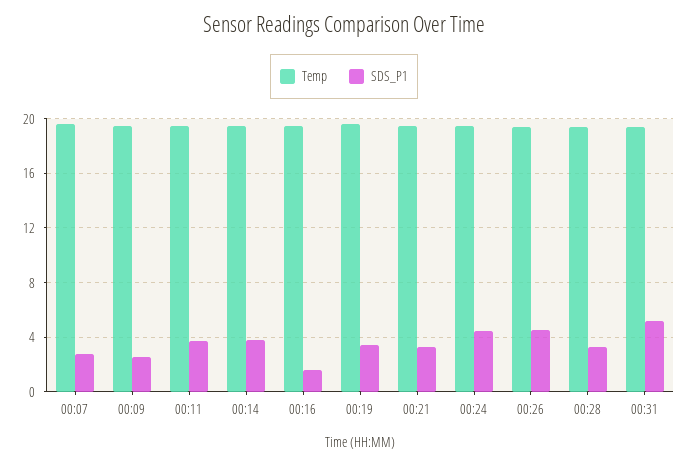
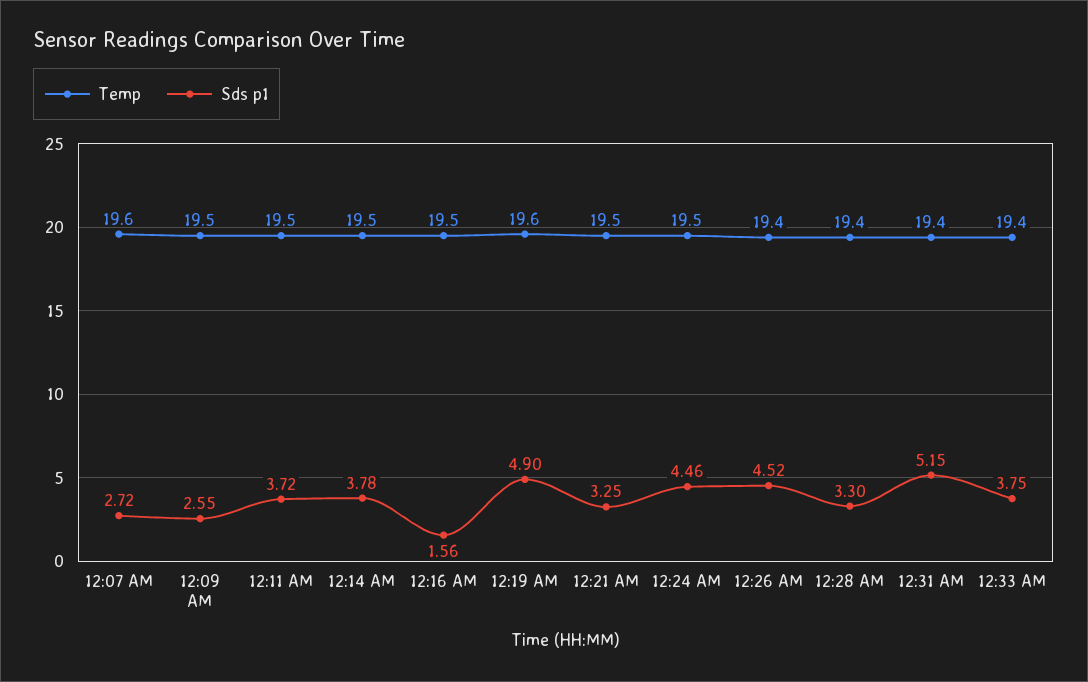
SDS_P1, 00:19: 3.5 -> 4.9
Temp, 12:33 AM: none -> 19.4
SDS_P1, 12:33 AM: none -> 3.75

